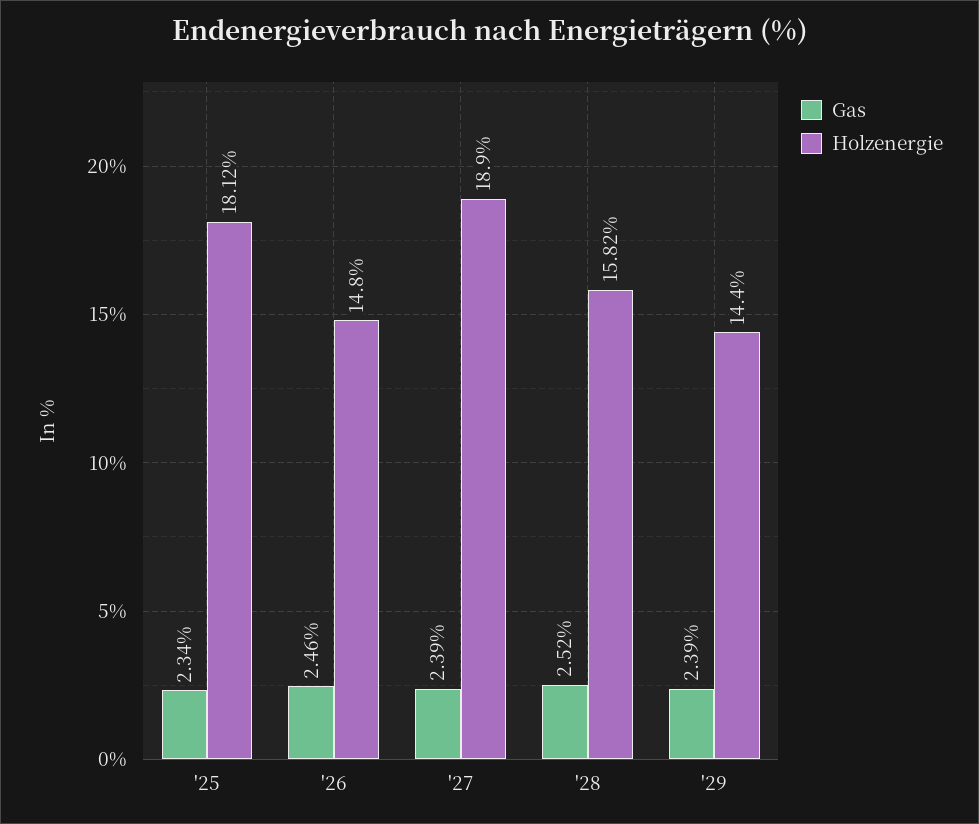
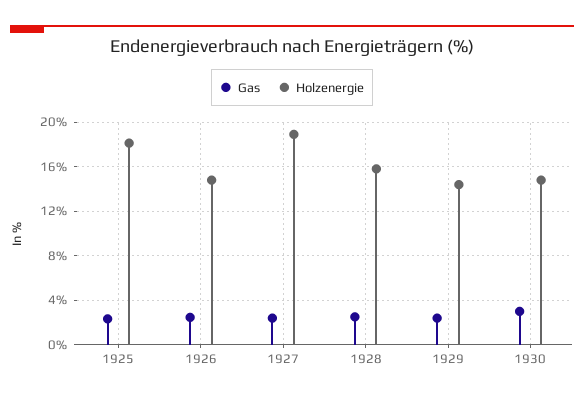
Gas, 1930: none -> 3
Holzenergie, 1930: none -> 15

